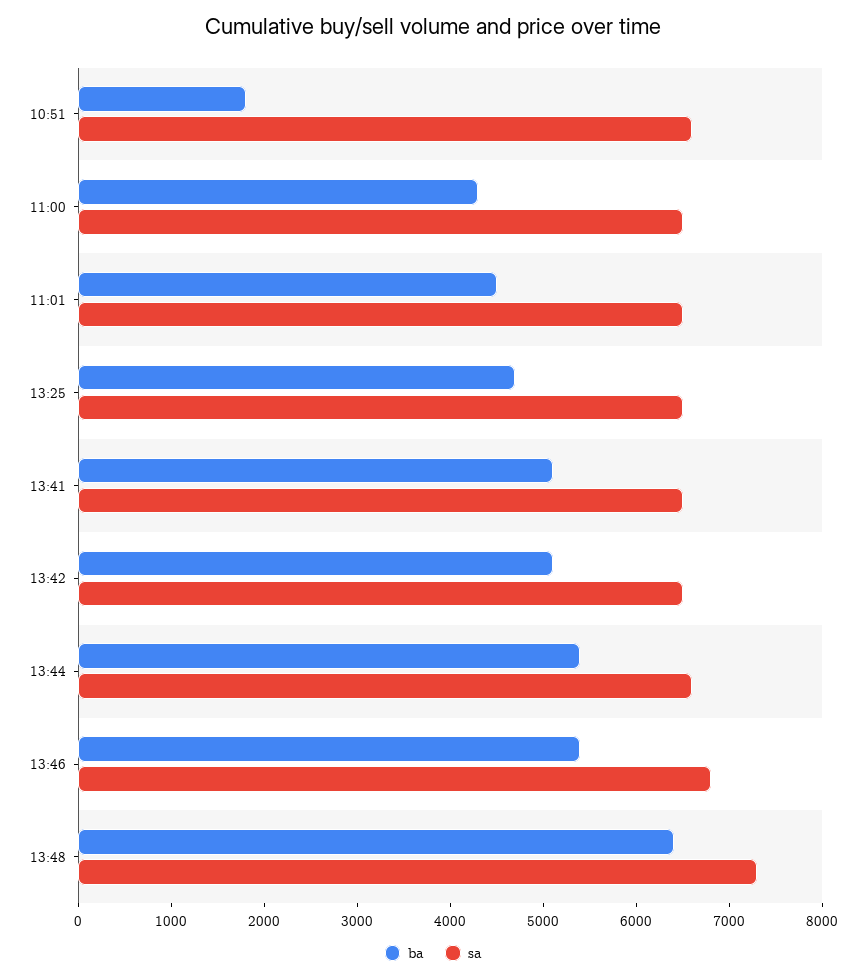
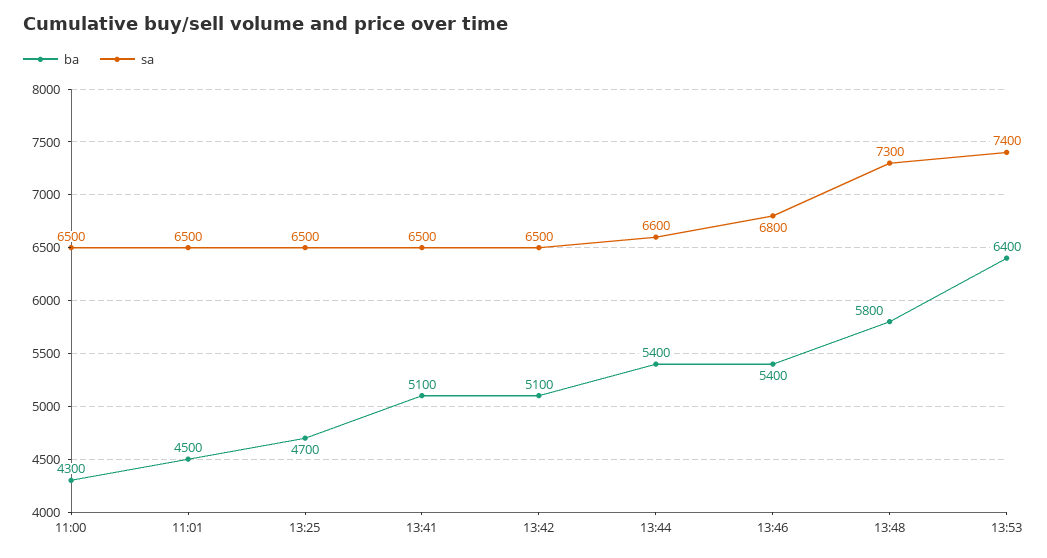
ba, 10:51: 1800 -> none
sa, 10:51: 6600 -> none
ba, 13:48: 6400 -> 5800
ba, 13:53: none -> 6400
sa, 13:53: none -> 7400

